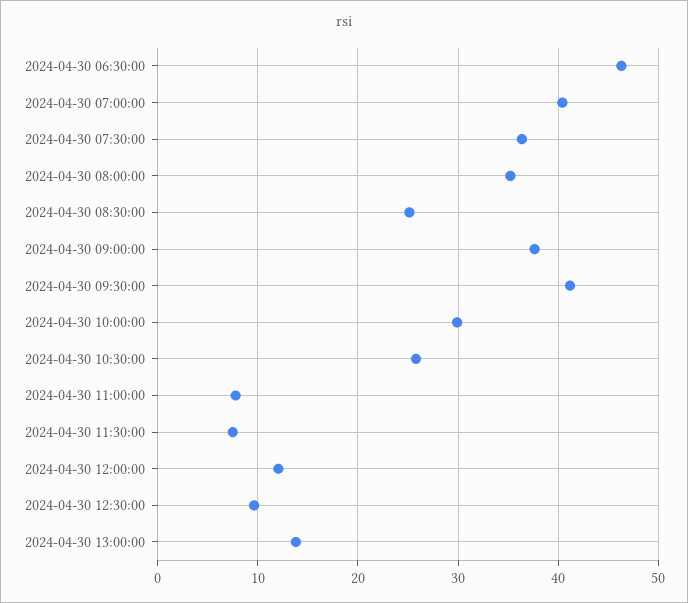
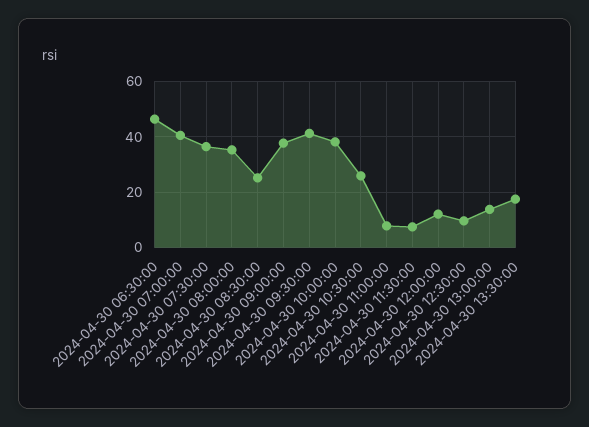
2024-04-30 10:00:00: 30 -> 37.5
2024-04-30 13:30:00: none -> 17.5

